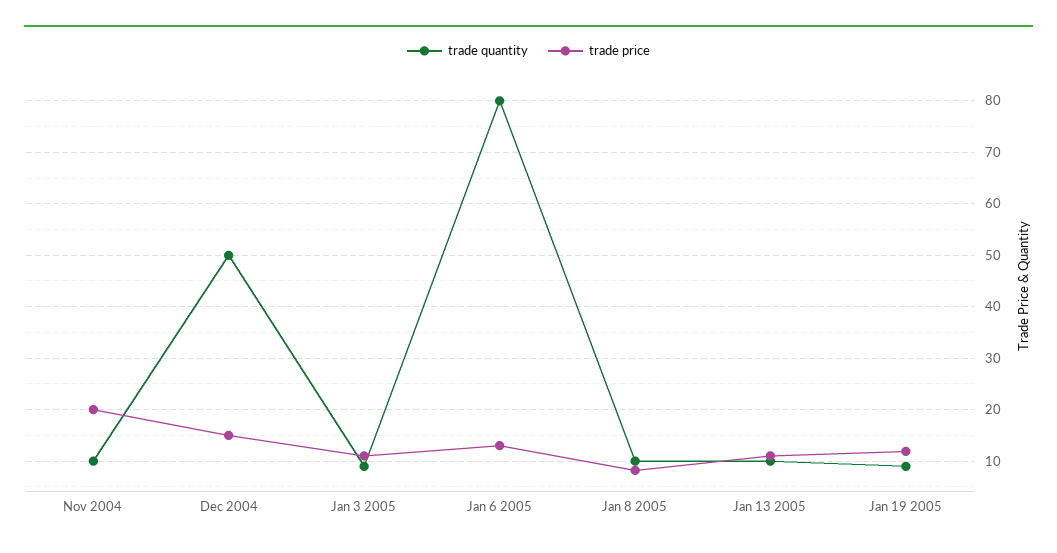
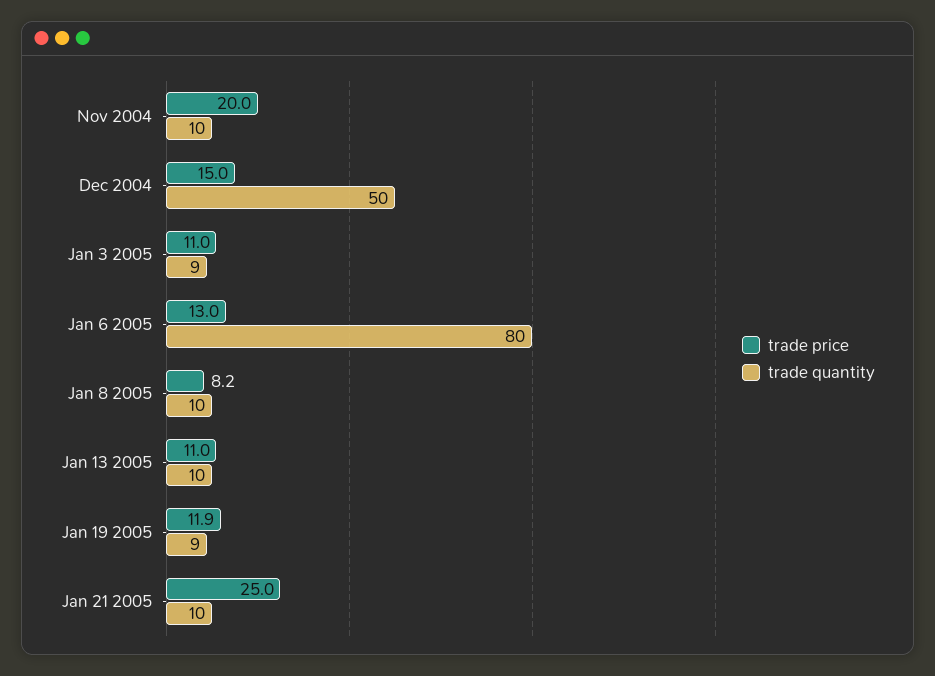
trade price, Jan 21 2005: none -> 25
trade quantity, Jan 21 2005: none -> 10

